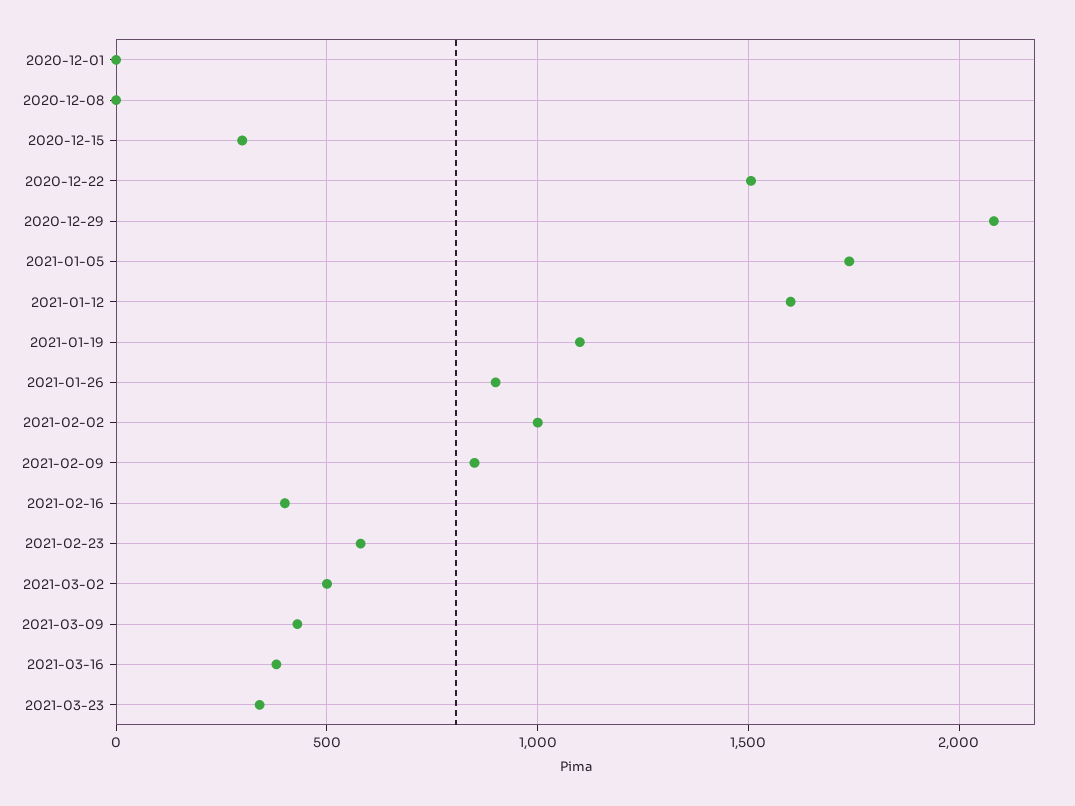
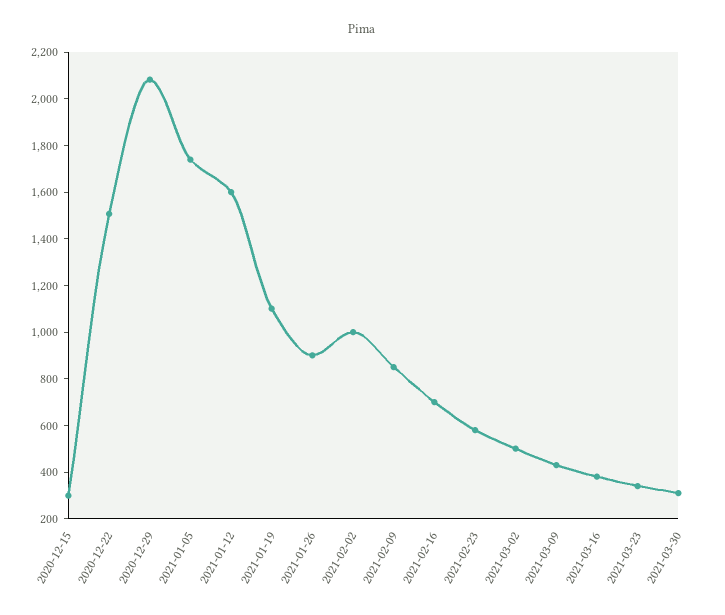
2020-12-01: 0 -> none
2020-12-08: 0 -> none
2021-02-16: 400 -> 700
2021-03-30: none -> 300

